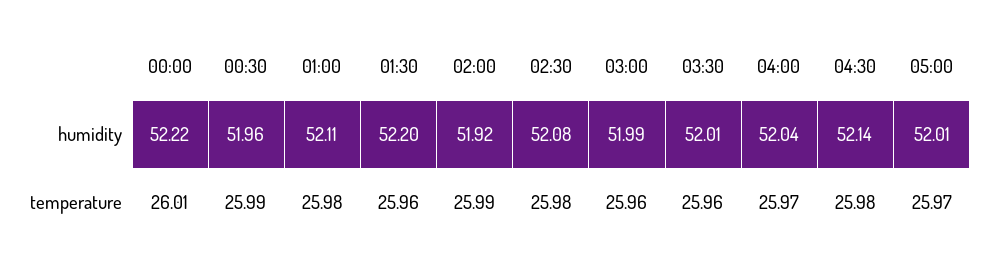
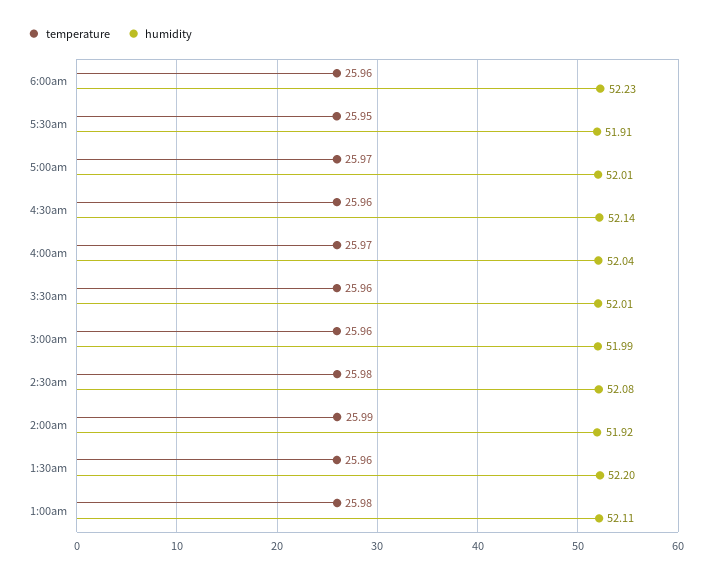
humidity, 00:00: 52.22 -> none
humidity, 00:30: 51.96 -> none
temperature, 00:00: 26.01 -> none
temperature, 00:30: 25.99 -> none
temperature, 04:30: 25.98 -> 25.96
temperature, 6:00am: none -> 25.96
humidity, 6:00am: none -> 52.23
temperature, 5:30am: none -> 25.95
humidity, 5:30am: none -> 51.91

